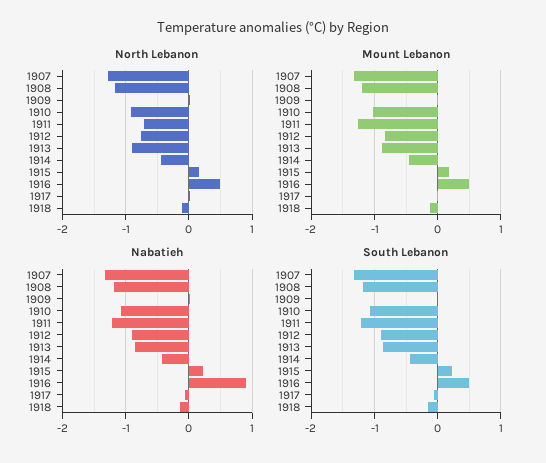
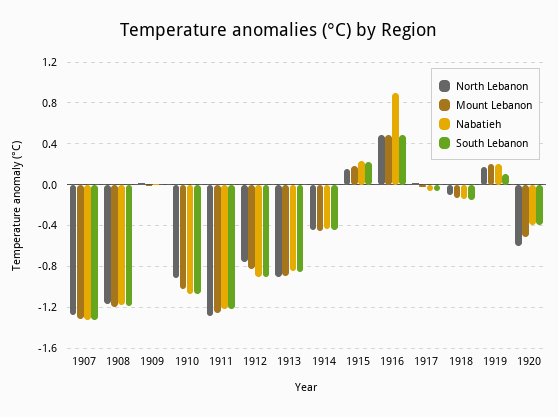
North Lebanon, 1911: -0.7 -> -1.3
North Lebanon, 1919: none -> 0.2
Mount Lebanon, 1919: none -> 0.2
Nabatieh, 1919: none -> 0.2
South Lebanon, 1919: none -> 0.1
North Lebanon, 1920: none -> -0.6
Mount Lebanon, 1920: none -> -0.5
Nabatieh, 1920: none -> -0.4
South Lebanon, 1920: none -> -0.4

